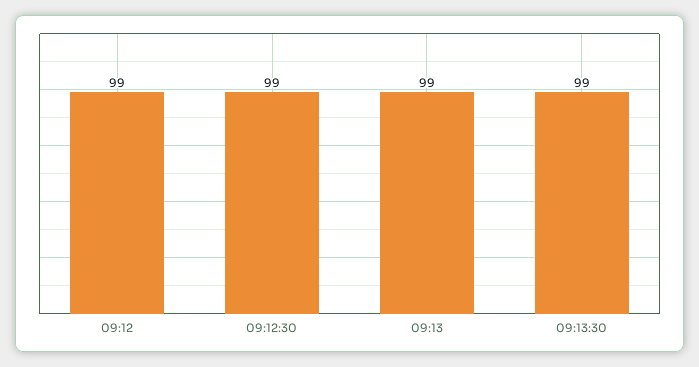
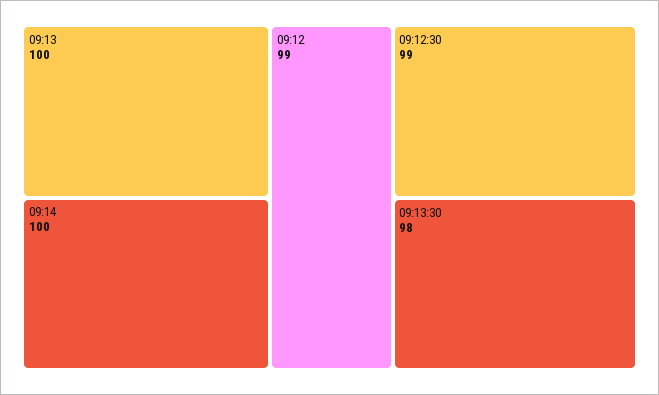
09:13: 99 -> 100
09:13:30: 99 -> 98
09:14: none -> 100

